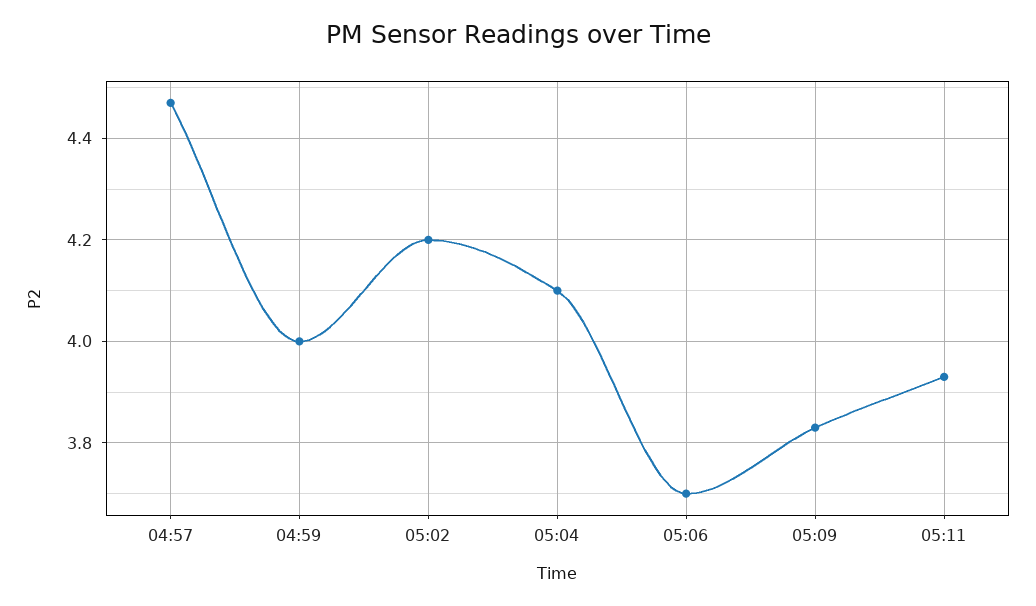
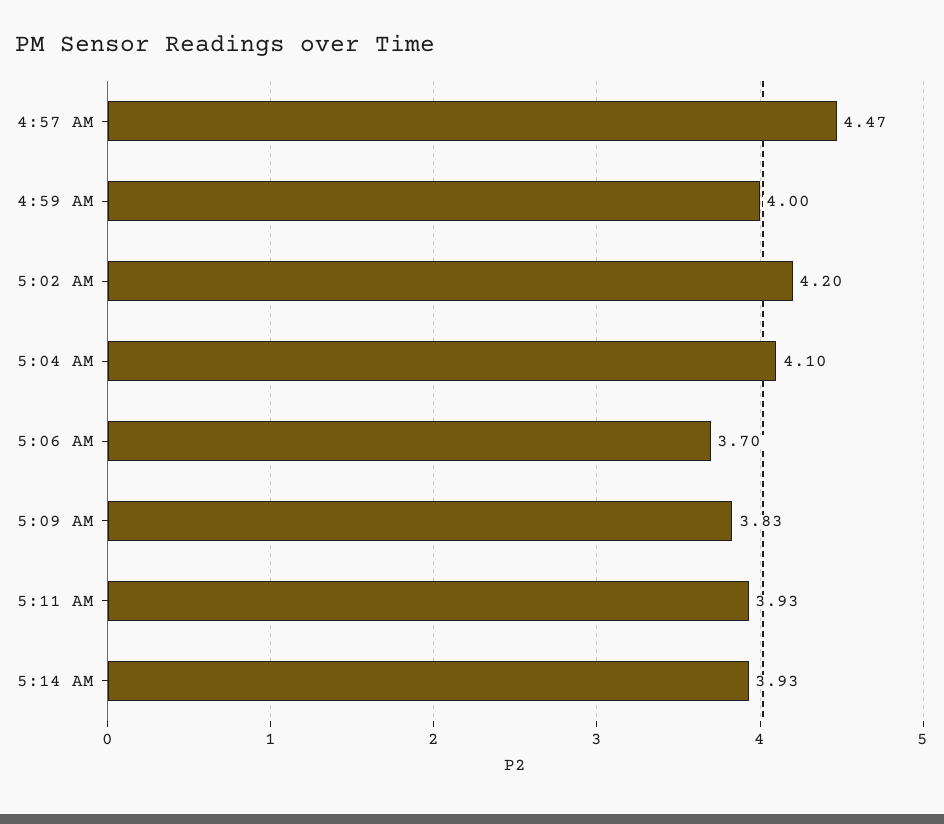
5:14 AM: none -> 3.93

